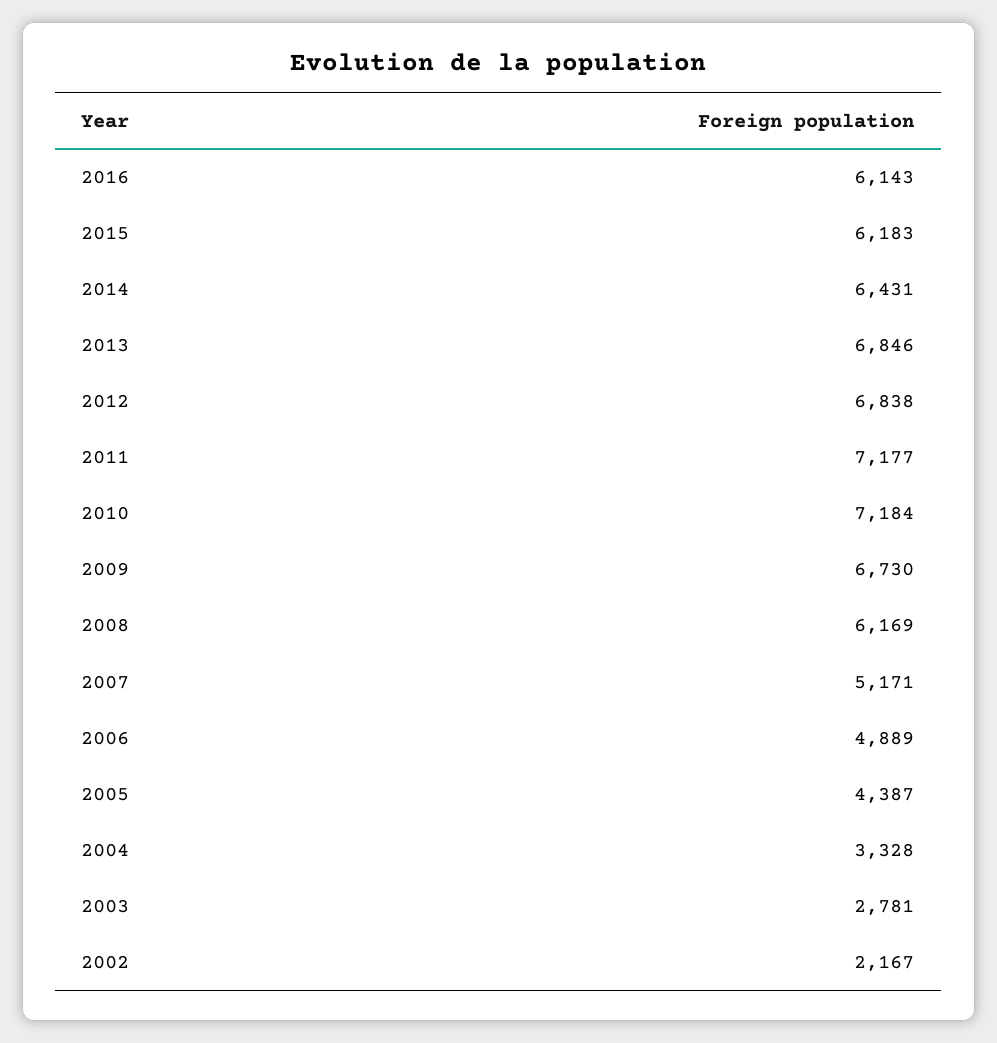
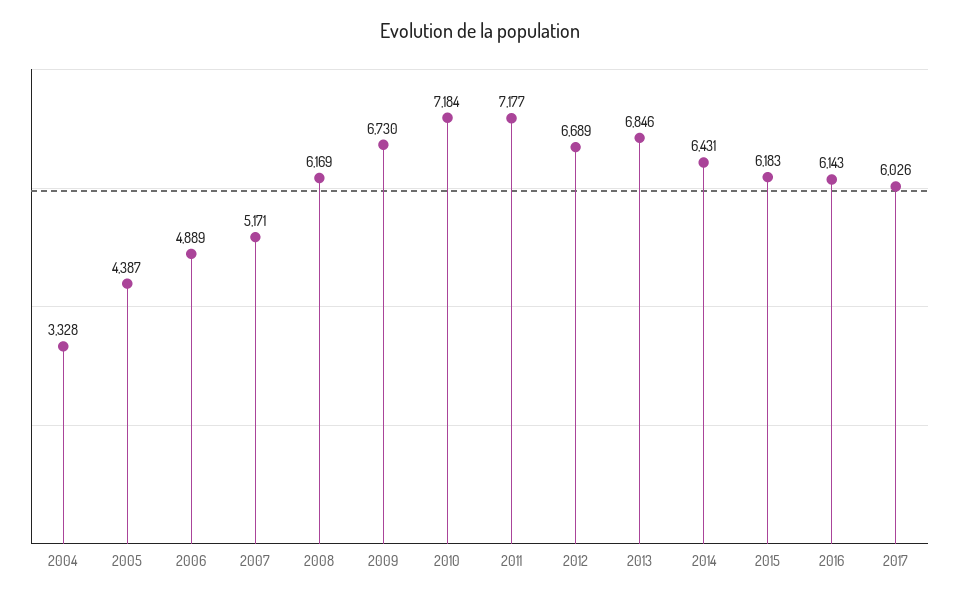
2012: 6838 -> 6689
2003: 2781 -> none
2002: 2167 -> none
2017: none -> 6026

